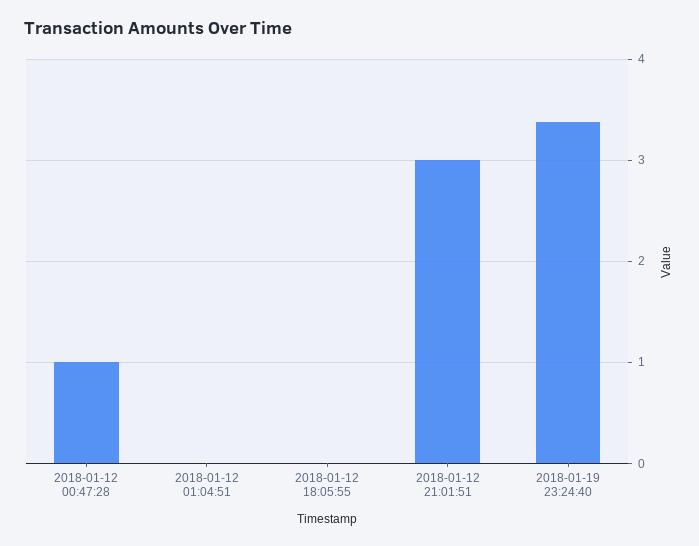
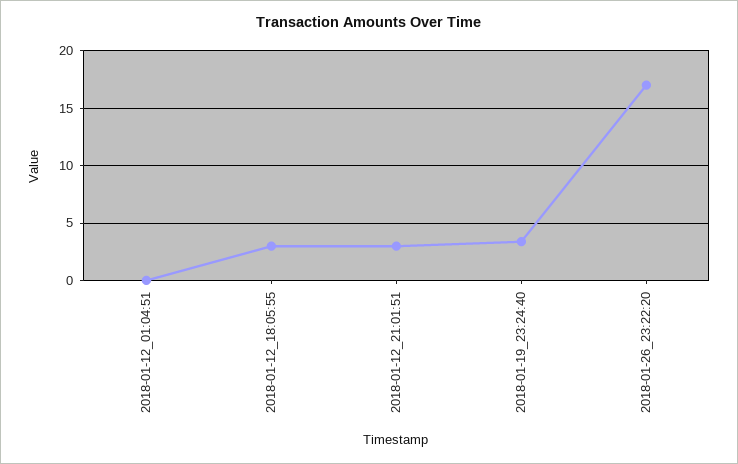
2018-01-12 00:47:28: 1 -> none
2018-01-12 18:05:55: 0 -> 3
2018-01-26_23:22:20: none -> 17

